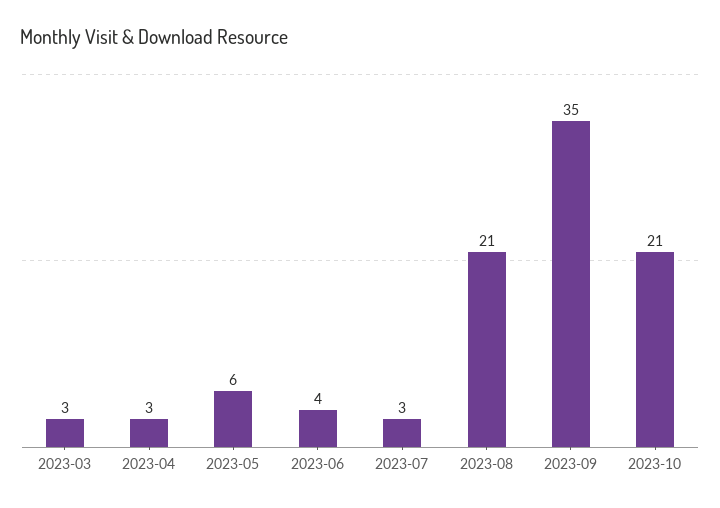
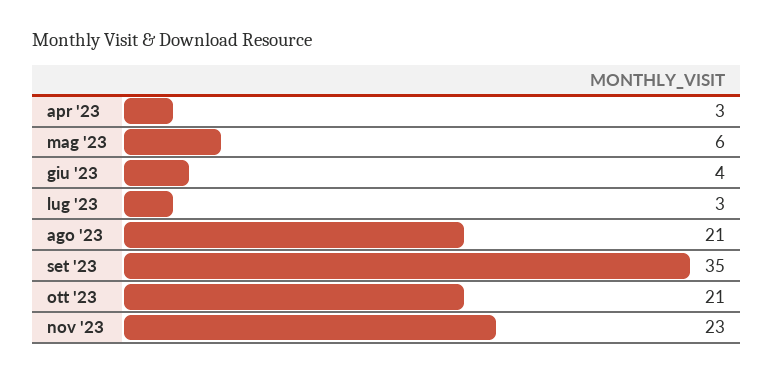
2023-03: 3 -> none
nov '23: none -> 23

